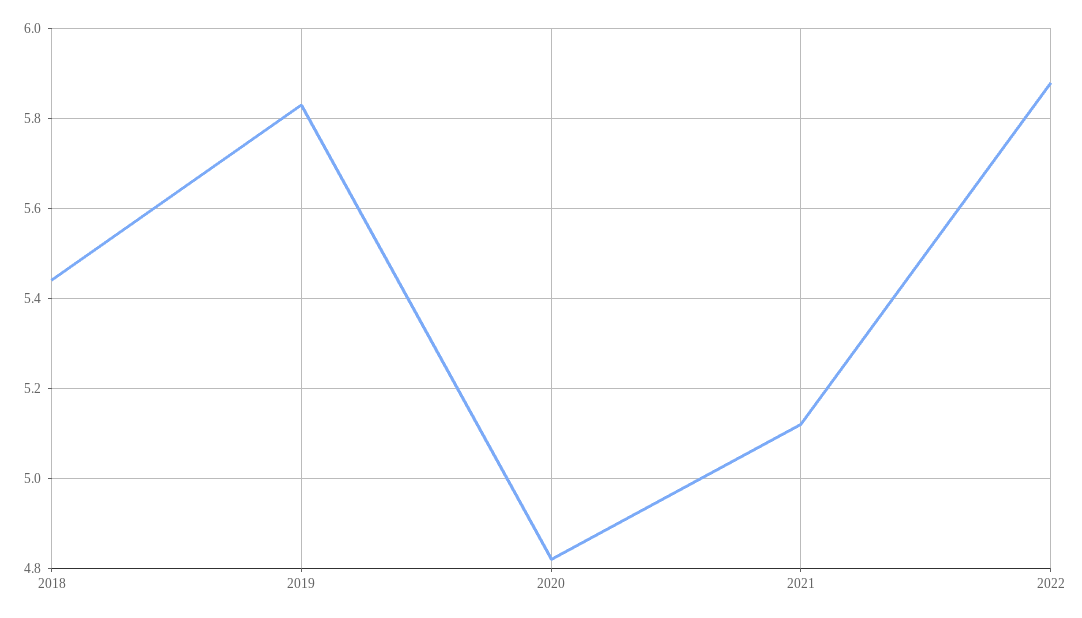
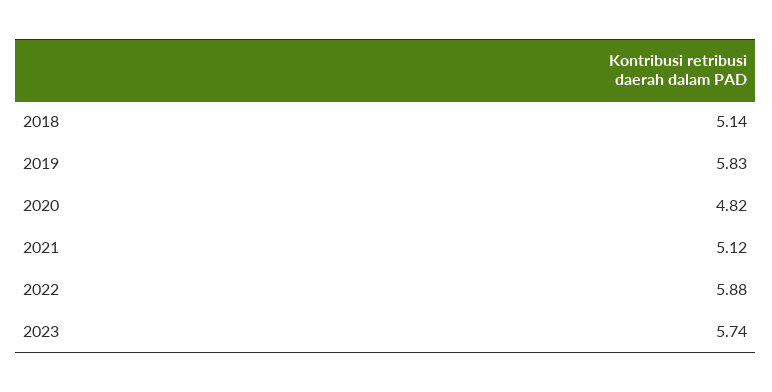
2018: 5.45 -> 5.14
2023: none -> 5.74

